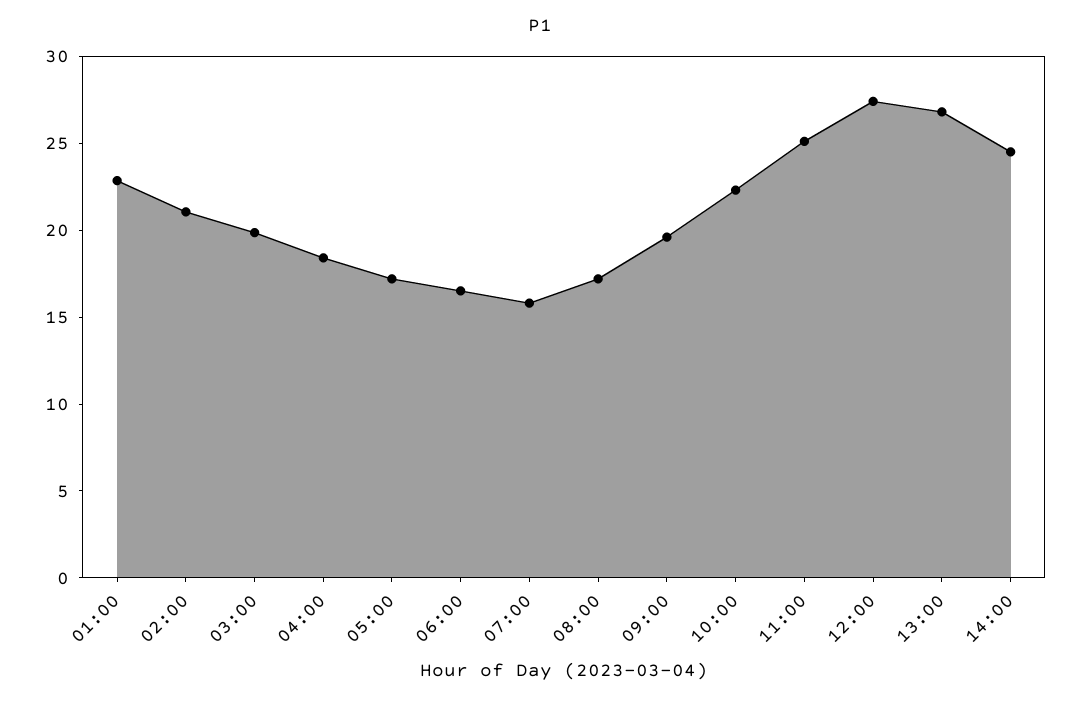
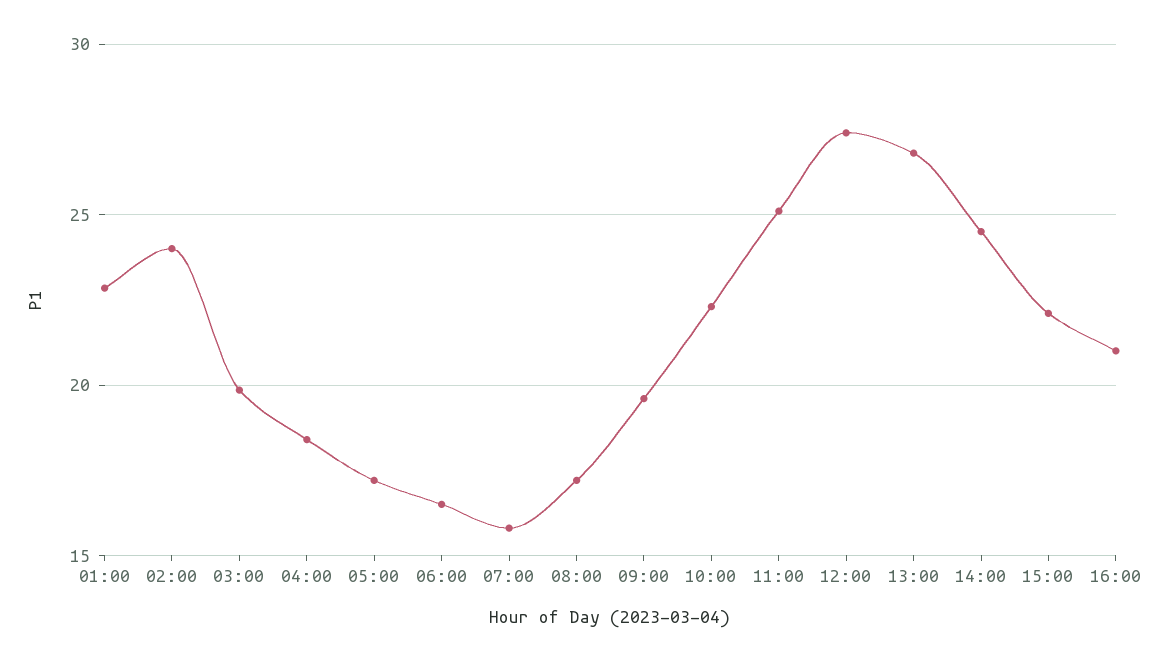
02:00: 21 -> 24
15:00: none -> 22
16:00: none -> 21

